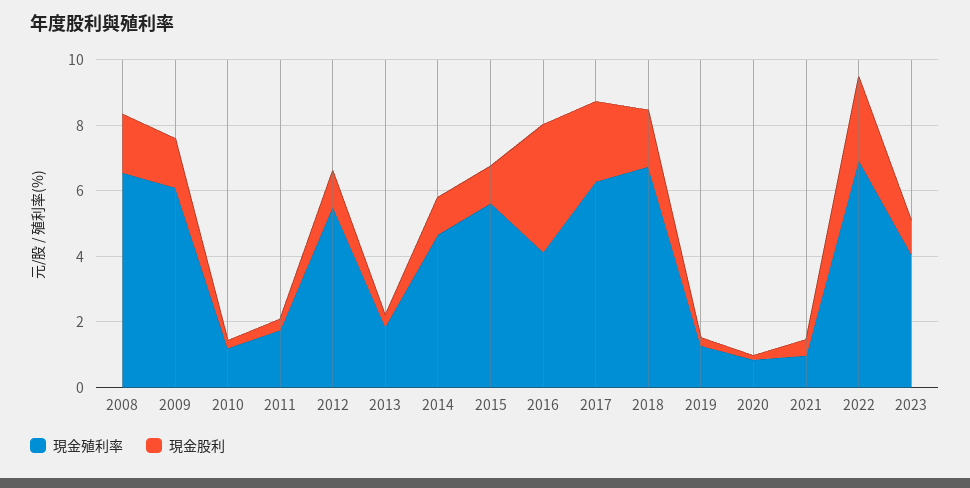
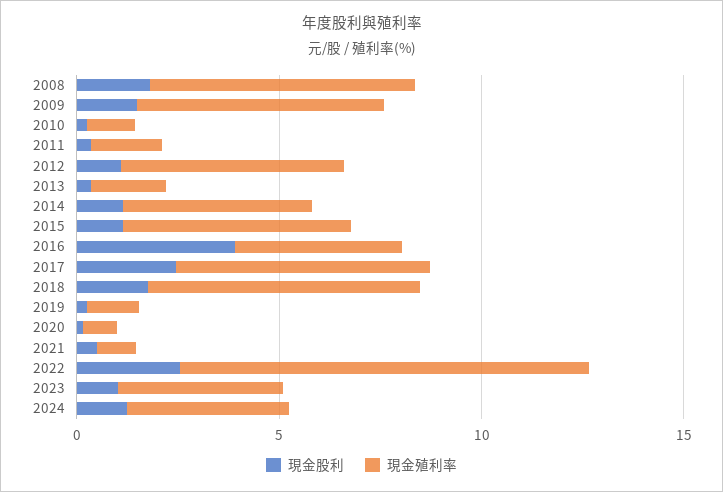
現金殖利率, 2022: 7 -> 10
現金股利, 2024: none -> 1
現金殖利率, 2024: none -> 4

